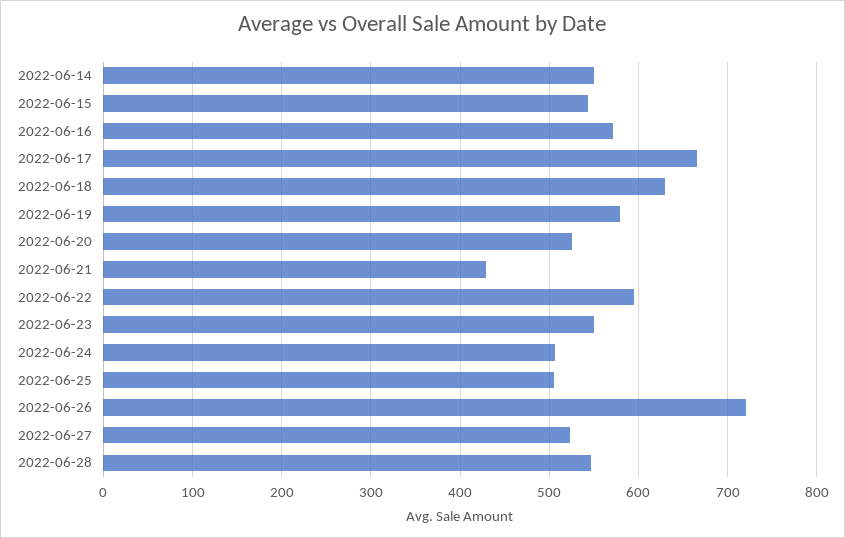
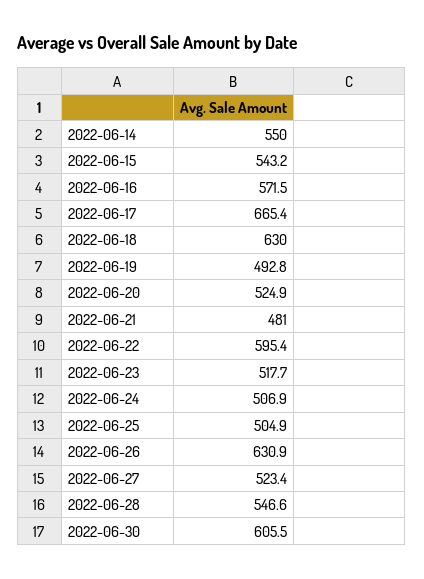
2022-06-19: 580 -> 492.8
2022-06-21: 430 -> 481
2022-06-23: 550 -> 517.7
2022-06-26: 720 -> 630.9
2022-06-30: none -> 605.5

